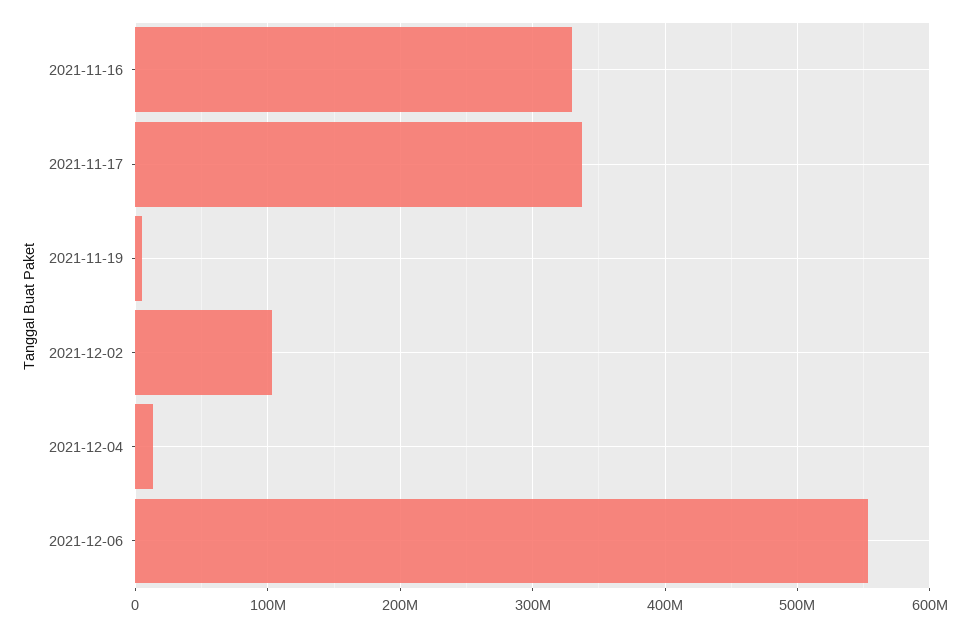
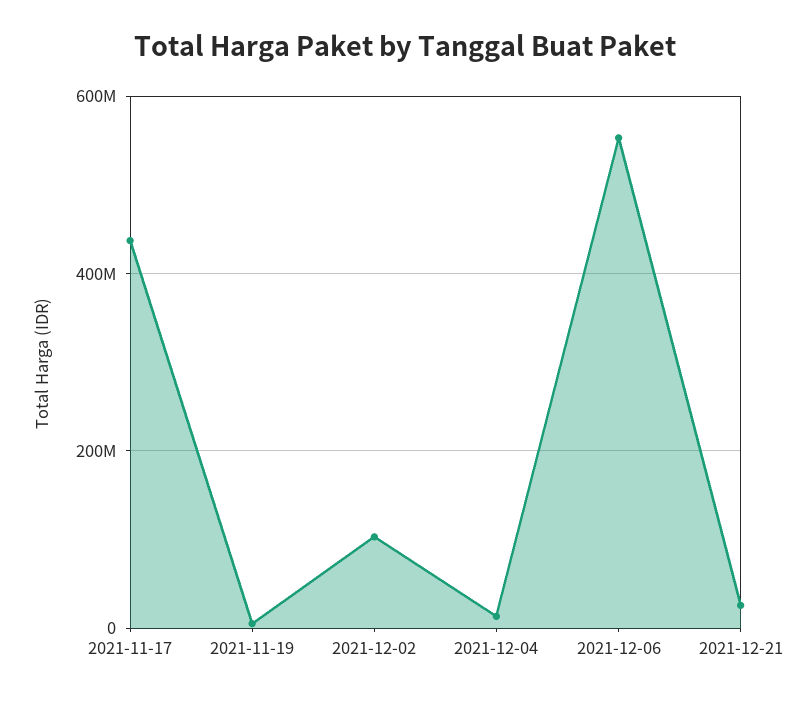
2021-11-16: 330000000 -> none
2021-11-17: 340000000 -> 440000000
2021-12-21: none -> 20000000

